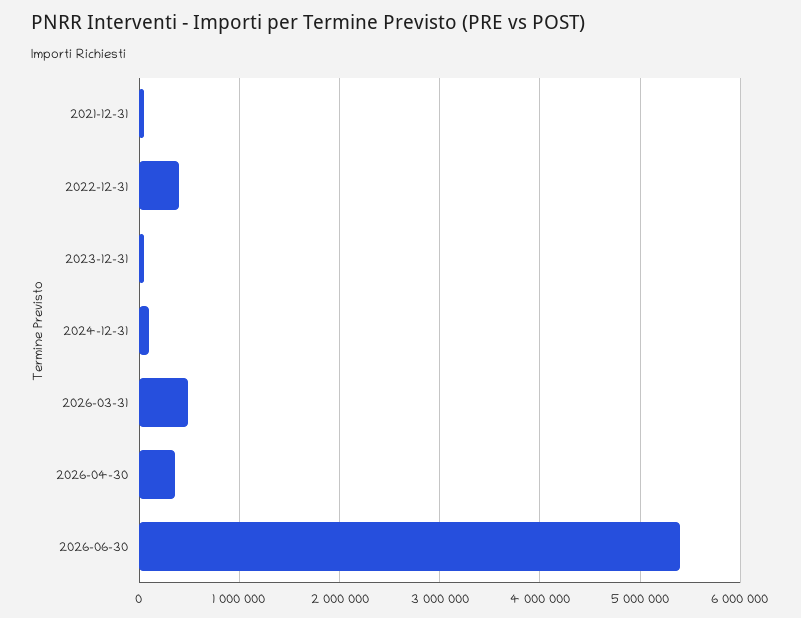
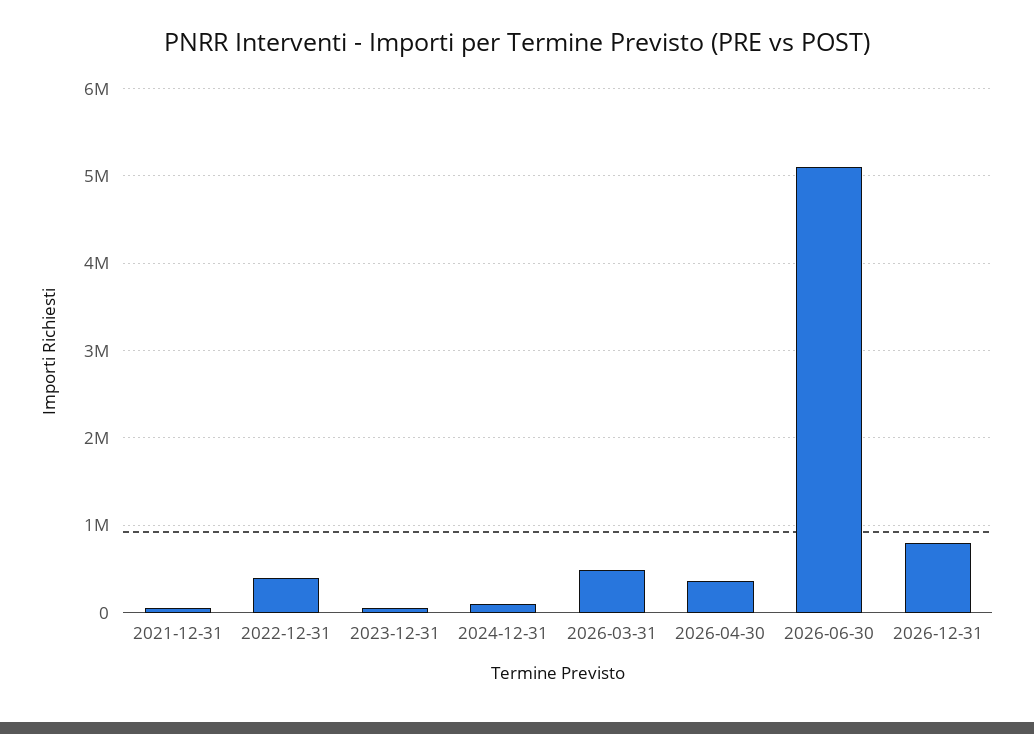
2026-06-30: 5400000 -> 5100000
2026-12-31: none -> 800000

